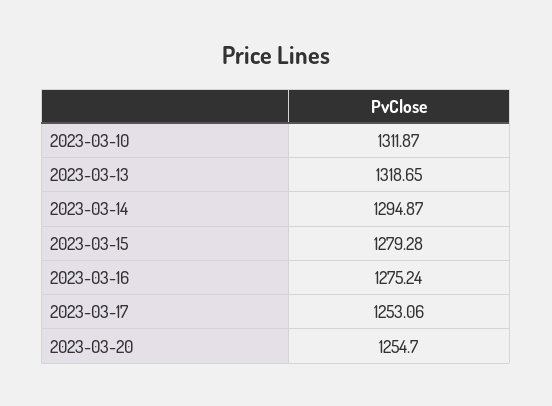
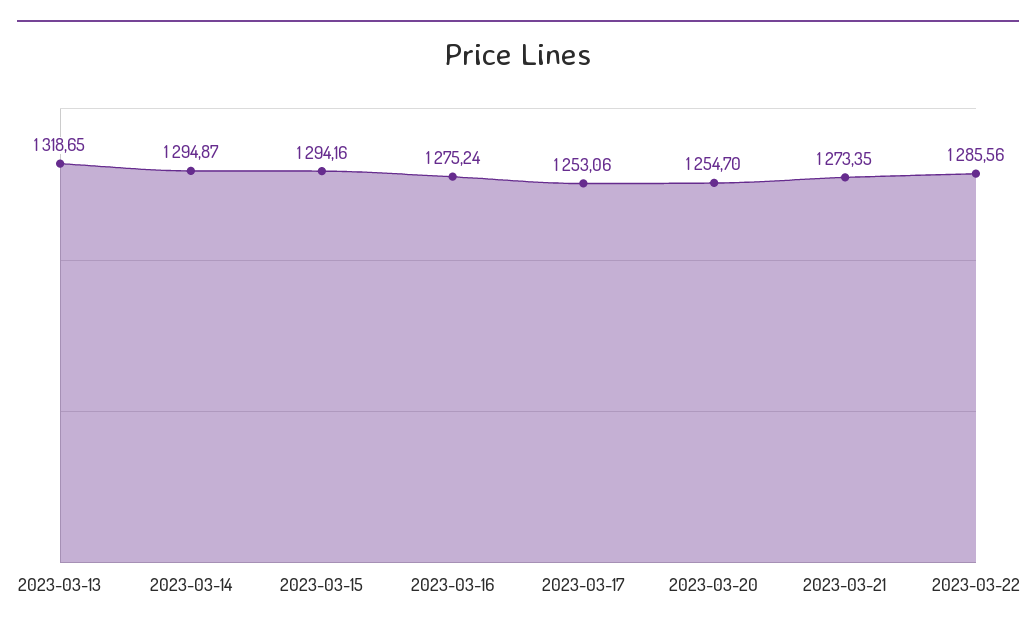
2023-03-10: 1311.87 -> none
2023-03-15: 1279.28 -> 1294.16
2023-03-21: none -> 1273.35
2023-03-22: none -> 1285.56

